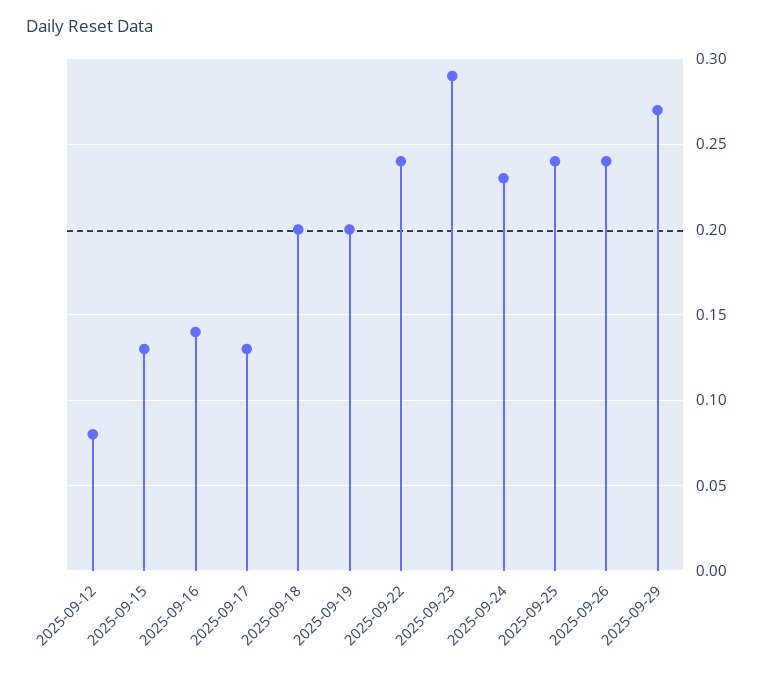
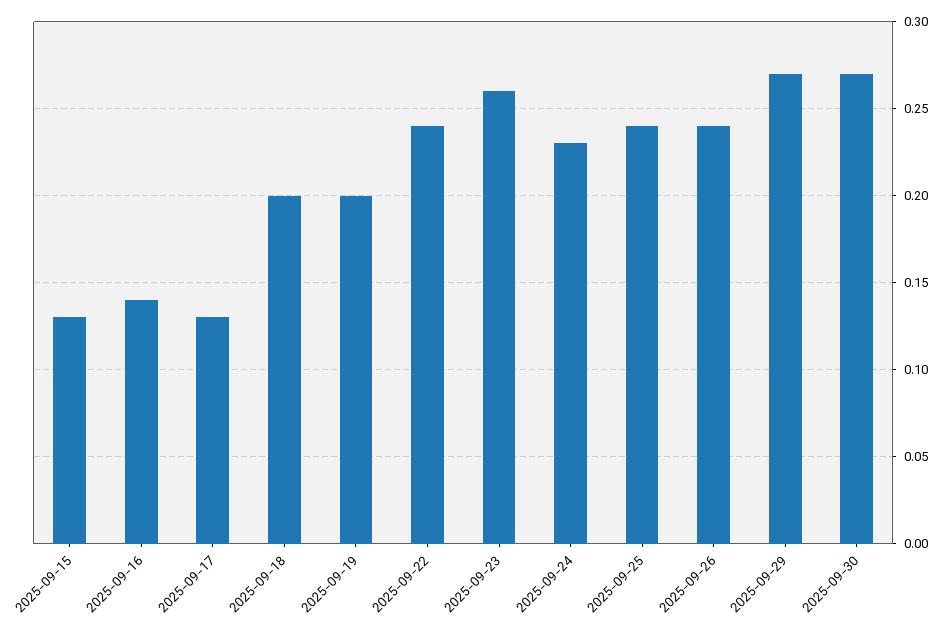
2025-09-12: 0.08 -> none
2025-09-23: 0.29 -> 0.26
2025-09-30: none -> 0.27

